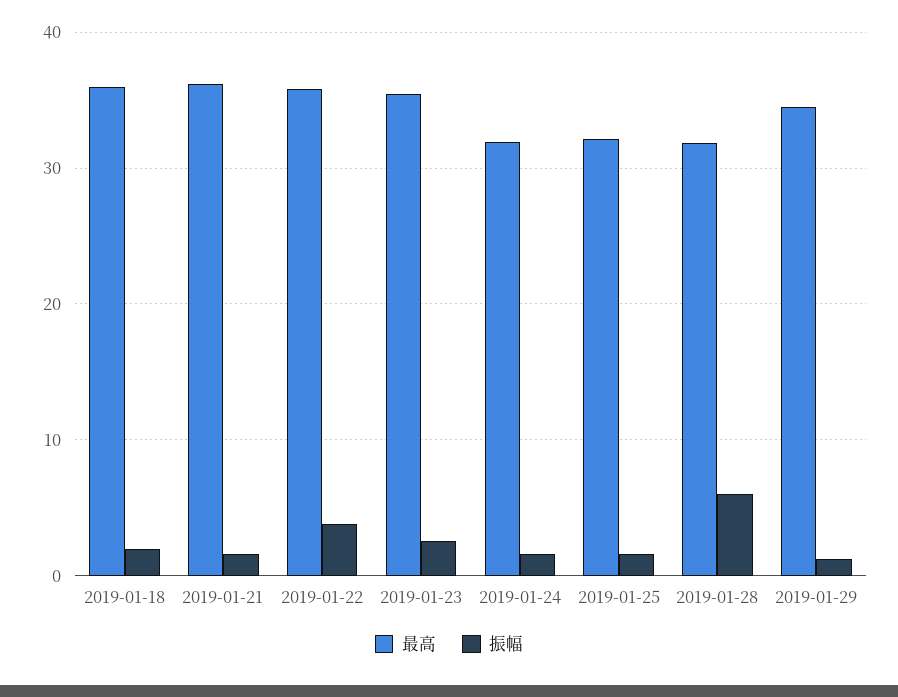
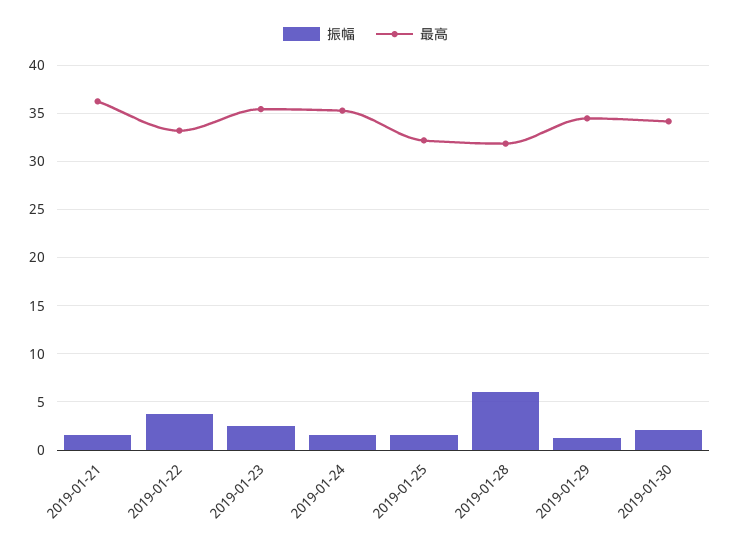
最高, 2019-01-18: 36 -> none
振幅, 2019-01-18: 2 -> none
最高, 2019-01-22: 36 -> 33
最高, 2019-01-24: 32 -> 35
振幅, 2019-01-30: none -> 2
最高, 2019-01-30: none -> 34

